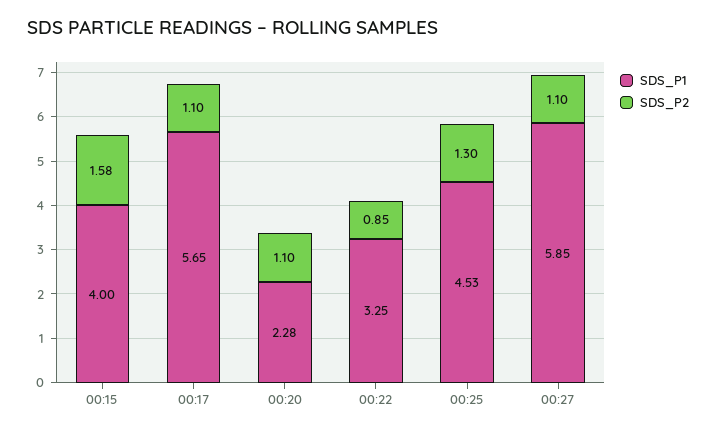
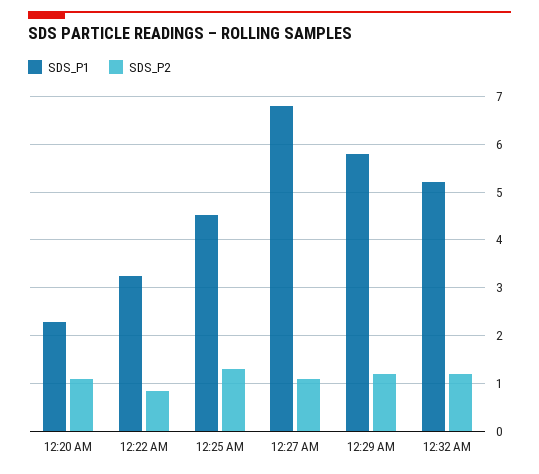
SDS_P1, 00:15: 4 -> none
SDS_P2, 00:15: 1.58 -> none
SDS_P1, 00:17: 5.65 -> none
SDS_P2, 00:17: 1.1 -> none
SDS_P1, 00:27: 5.85 -> 6.8
SDS_P1, 12:29 AM: none -> 5.8
SDS_P2, 12:29 AM: none -> 1.2
SDS_P1, 12:32 AM: none -> 5.2
SDS_P2, 12:32 AM: none -> 1.2

